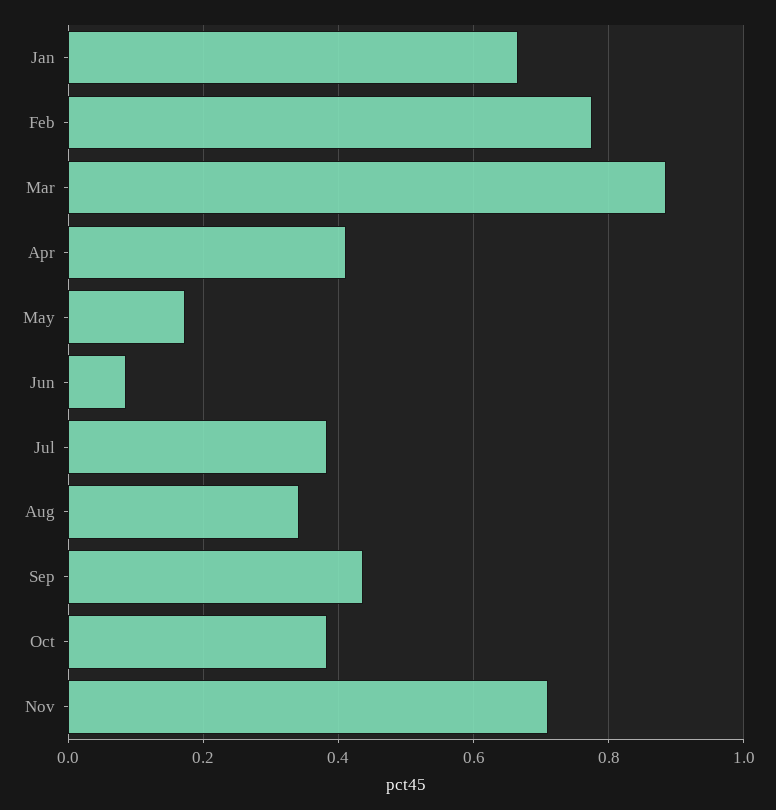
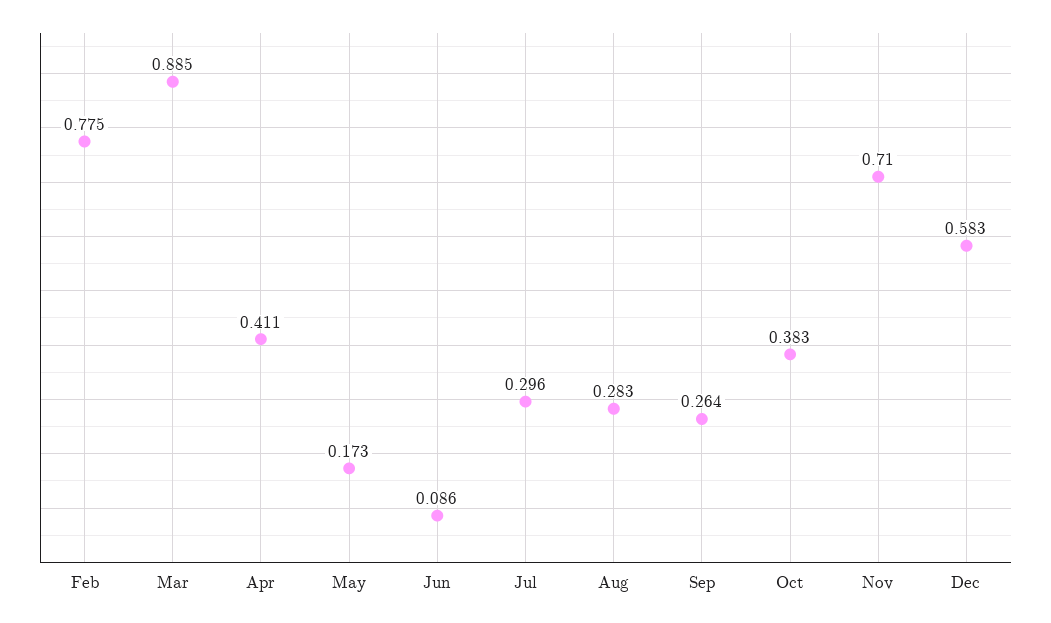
Jan: 0.66 -> none
Jul: 0.38 -> 0.296
Aug: 0.34 -> 0.283
Sep: 0.44 -> 0.264
Dec: none -> 0.583

